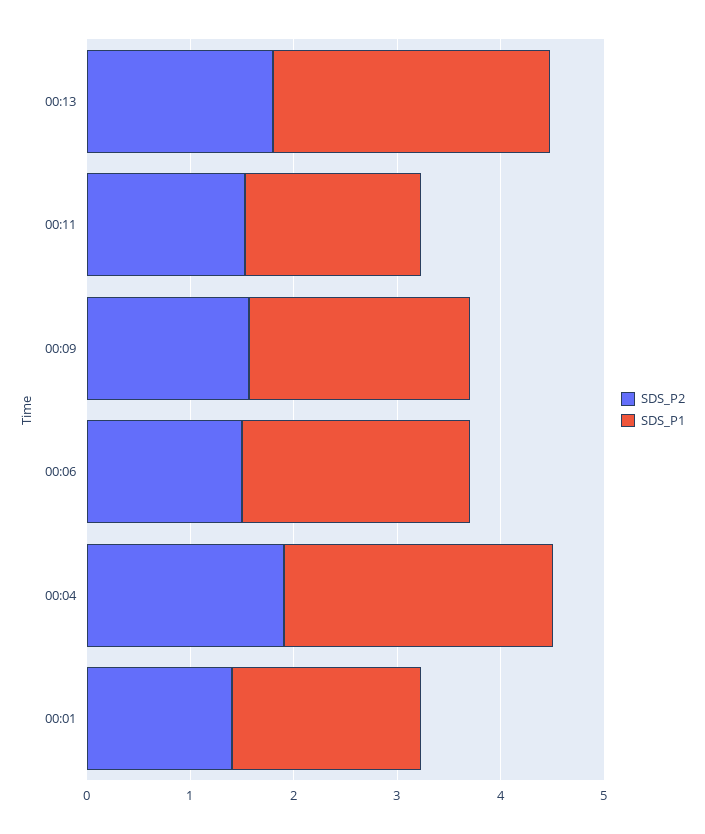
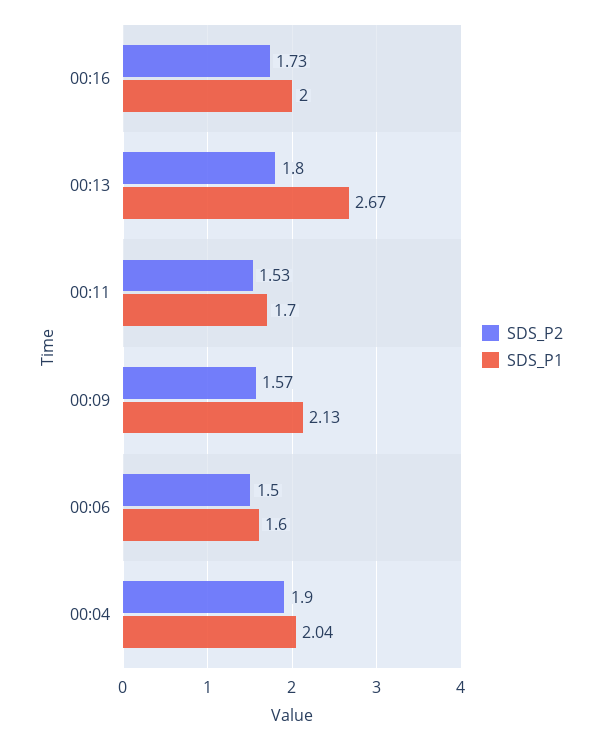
SDS_P1, 00:06: 2.2 -> 1.6
SDS_P1, 00:04: 2.6 -> 2.04
SDS_P2, 00:01: 1.4 -> none
SDS_P1, 00:01: 1.8 -> none
SDS_P2, 00:16: none -> 1.73
SDS_P1, 00:16: none -> 2

